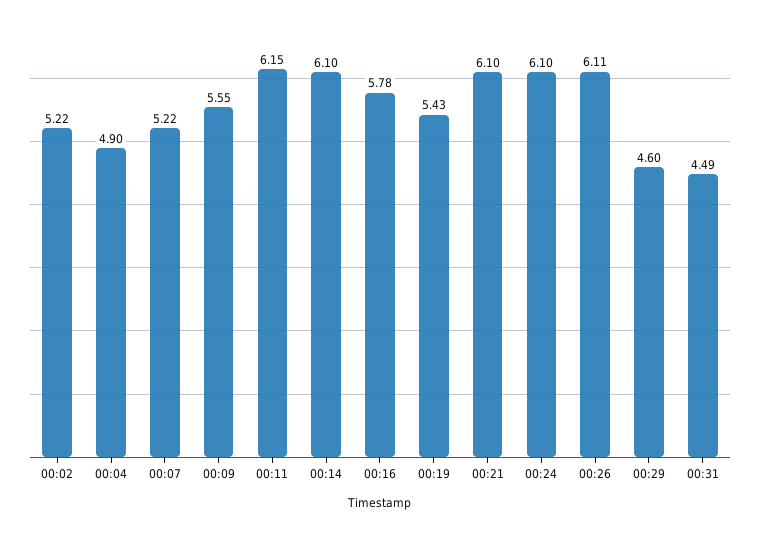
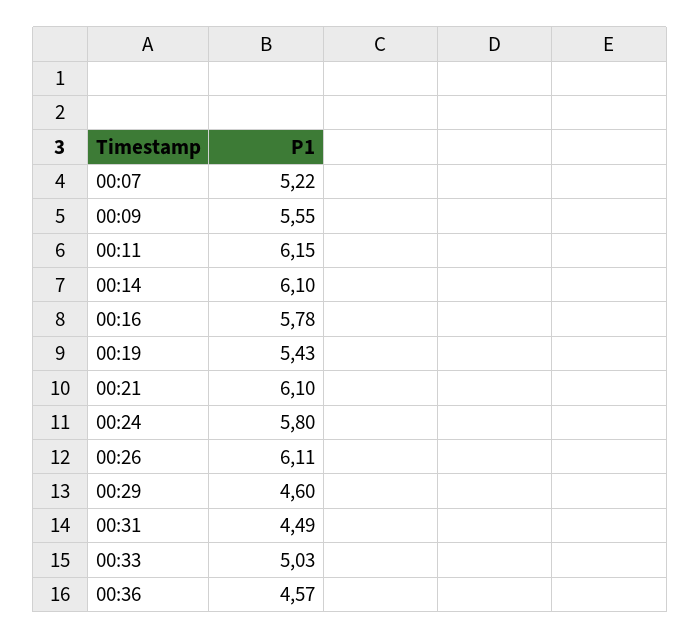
00:02: 5.22 -> none
00:04: 4.9 -> none
00:24: 6.1 -> 5.8
00:33: none -> 5.03
00:36: none -> 4.57

